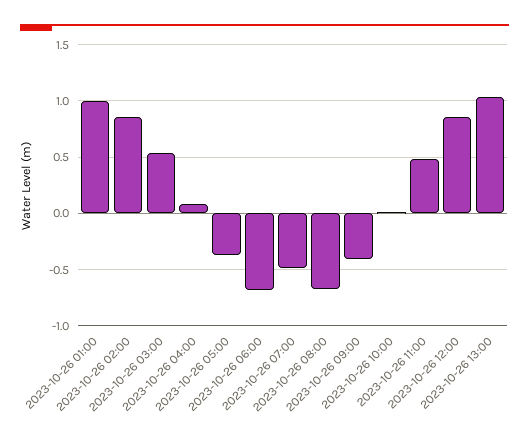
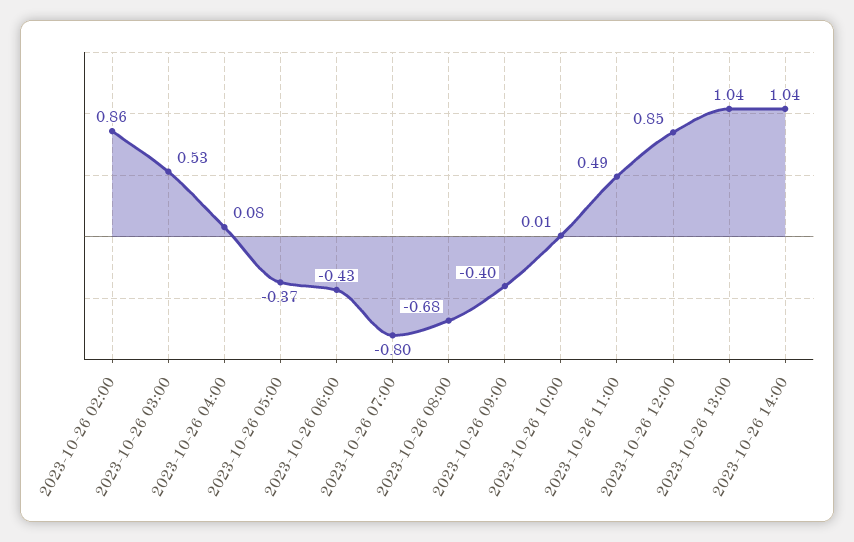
2023-10-26 01:00: 1 -> none
2023-10-26 06:00: -0.7 -> -0.43
2023-10-26 07:00: -0.5 -> -0.8
2023-10-26 14:00: none -> 1.04

